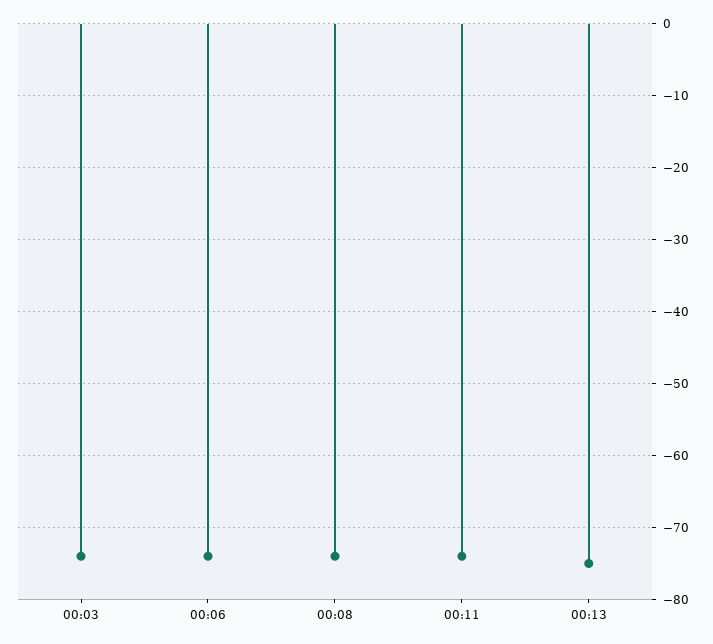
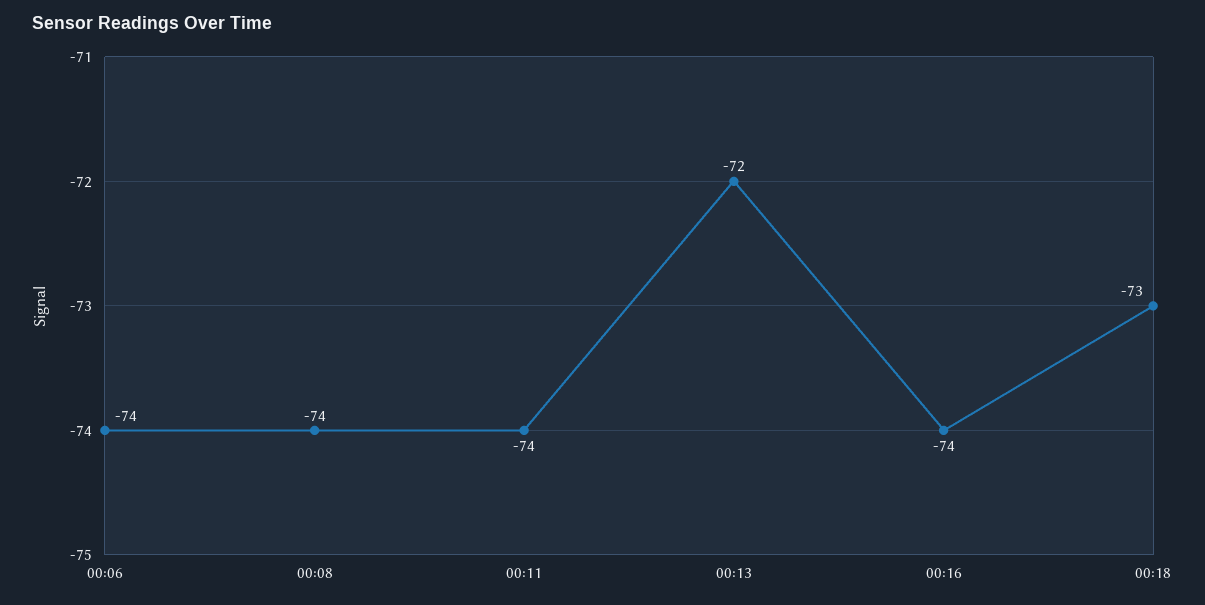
00:03: -74 -> none
00:13: -75 -> -72
00:16: none -> -74
00:18: none -> -73

